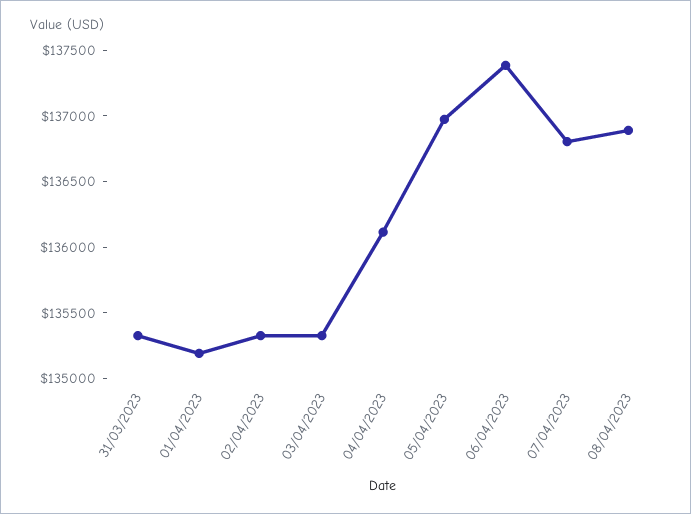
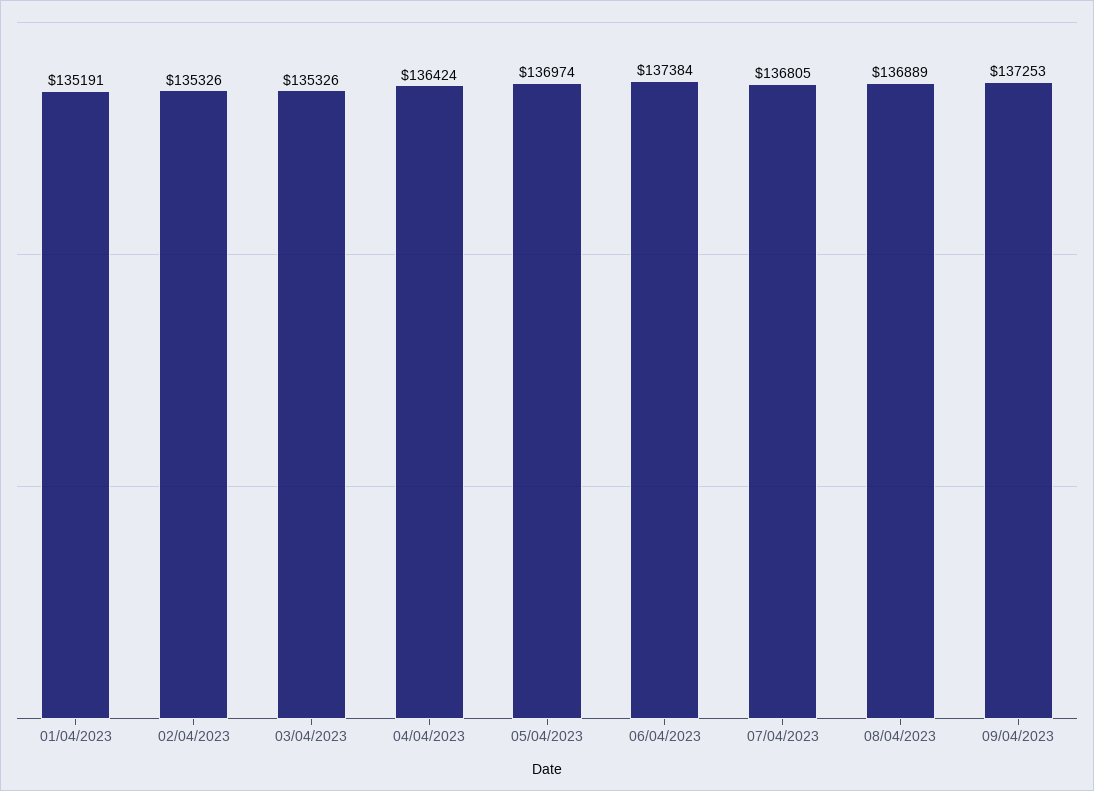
31/03/2023: 135300 -> none
04/04/2023: 136100 -> 136424
09/04/2023: none -> 137253

